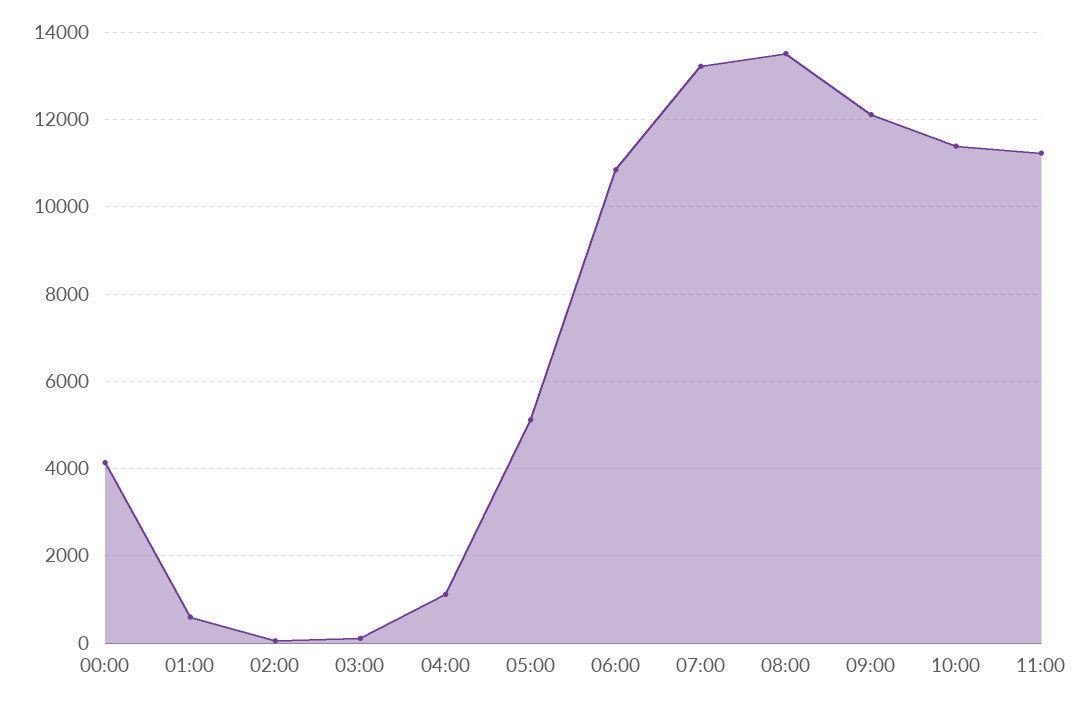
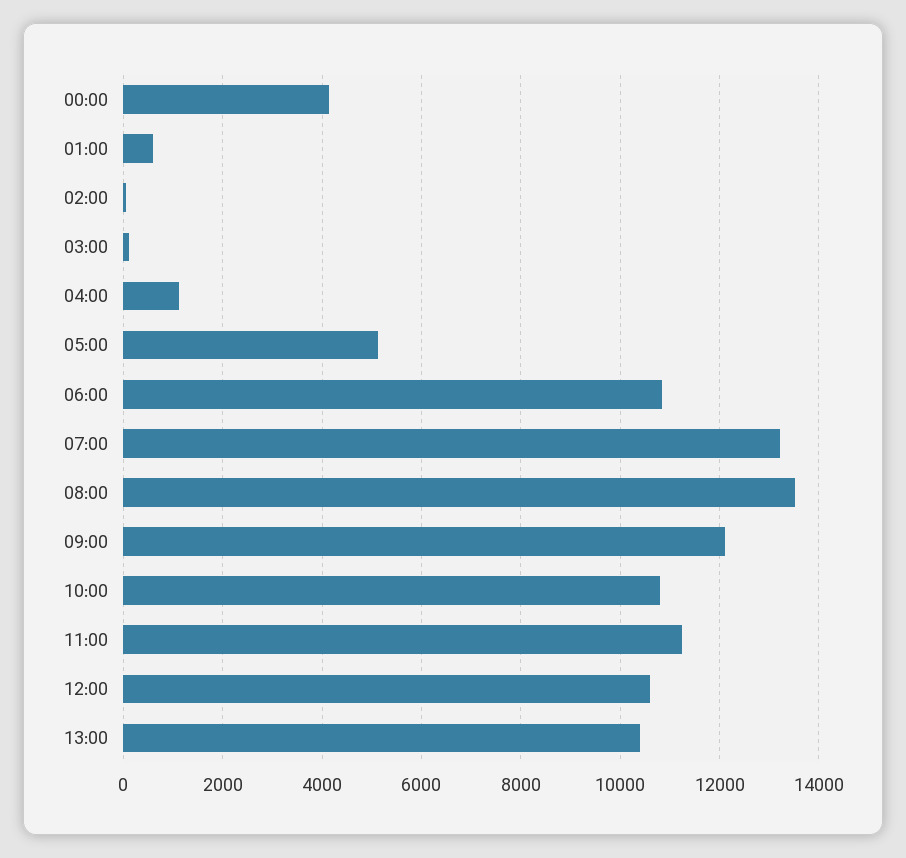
10:00: 11400 -> 10800
12:00: none -> 10600
13:00: none -> 10400

